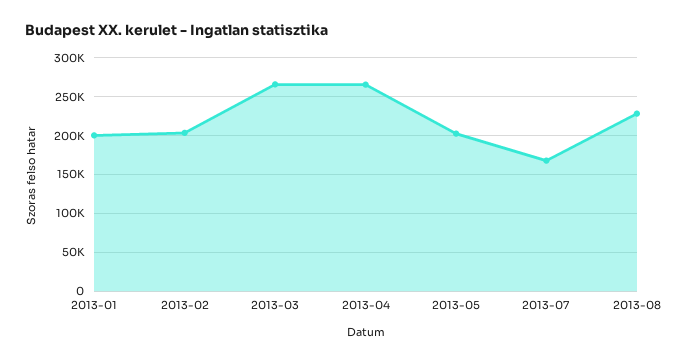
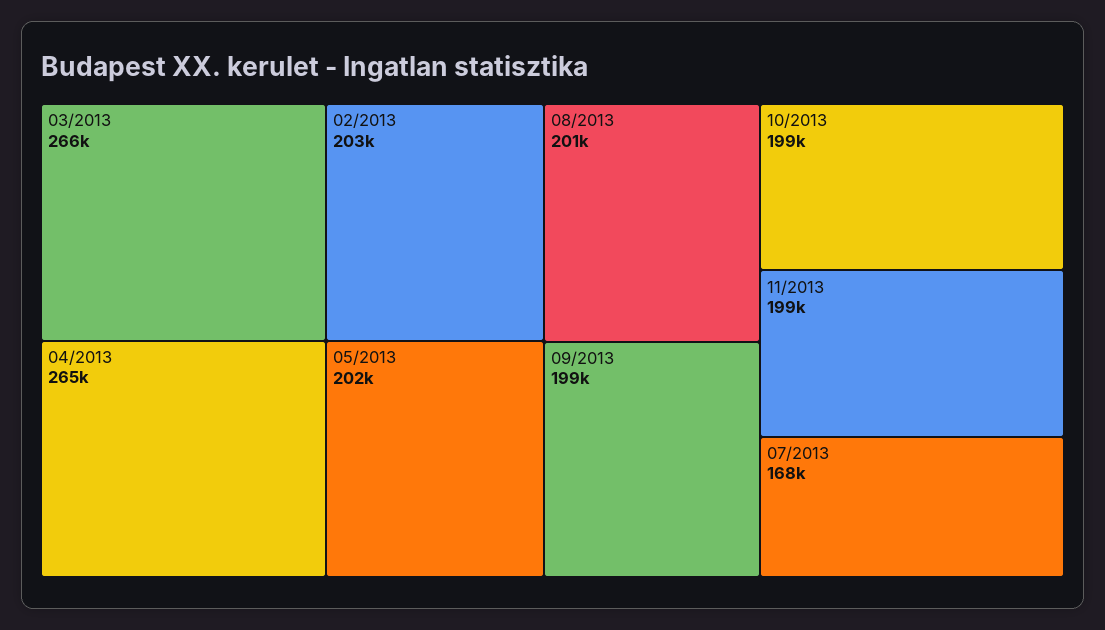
2013-01: 200000 -> none
2013-08: 230000 -> 201000
09/2013: none -> 199000
10/2013: none -> 199000
11/2013: none -> 199000

